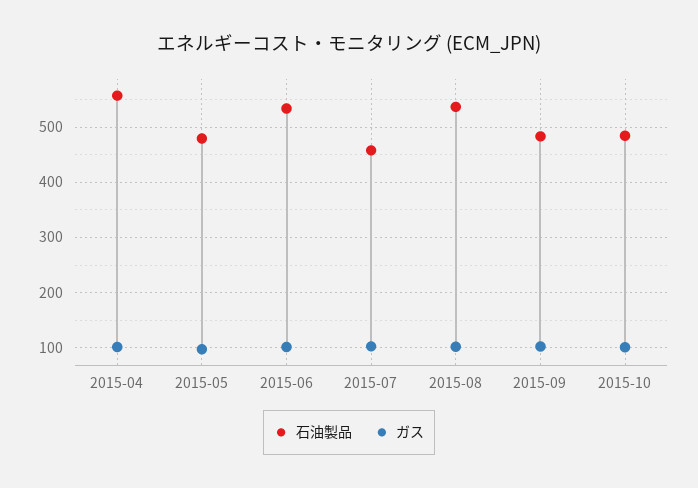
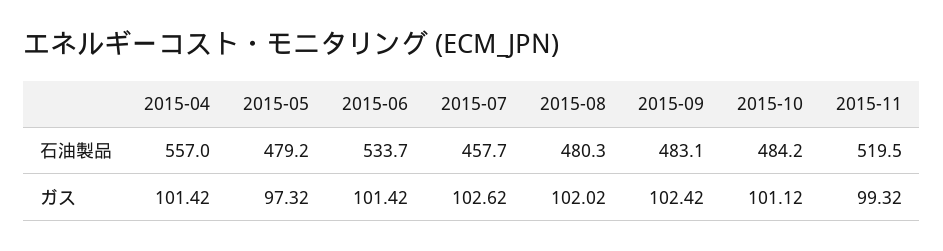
石油製品, 2015-08: 540 -> 480.3
石油製品, 2015-11: none -> 519.5
ガス, 2015-11: none -> 99.32

